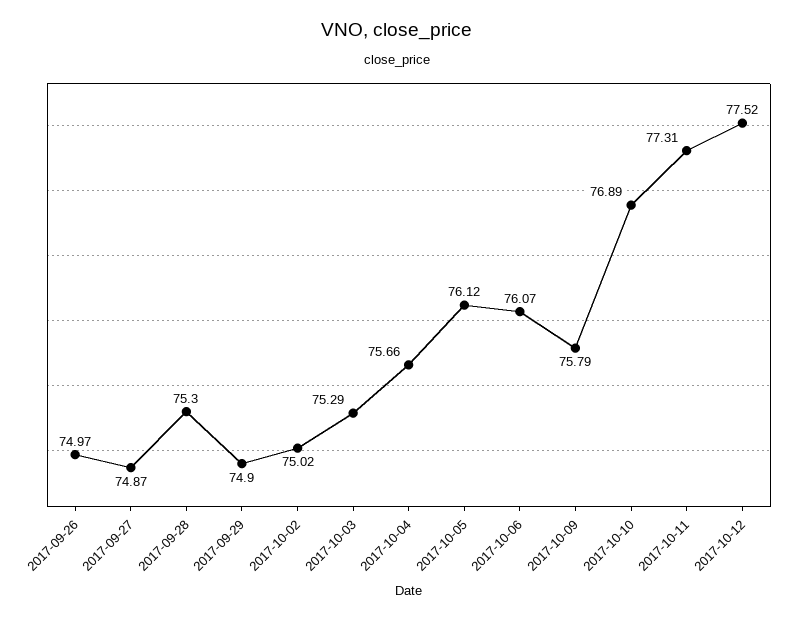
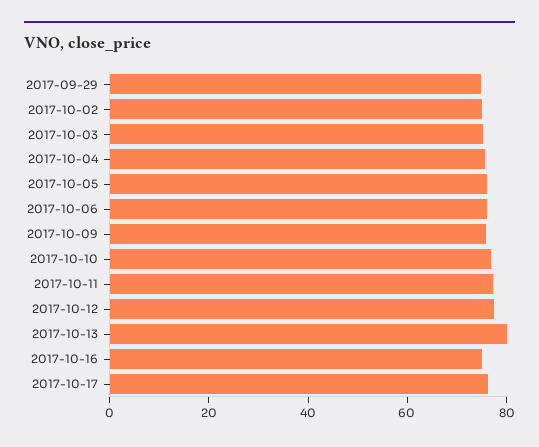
2017-09-26: 74.97 -> none
2017-09-27: 74.87 -> none
2017-09-28: 75.3 -> none
2017-10-13: none -> 80
2017-10-16: none -> 75
2017-10-17: none -> 75

